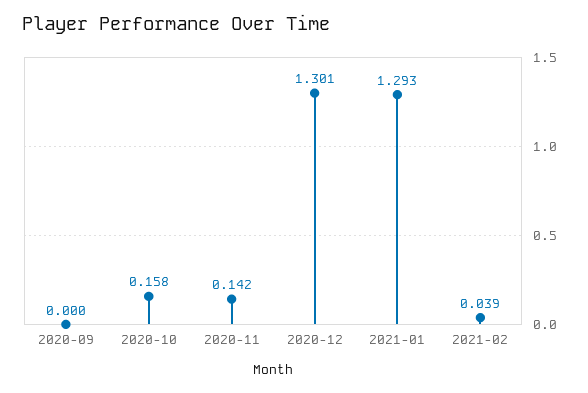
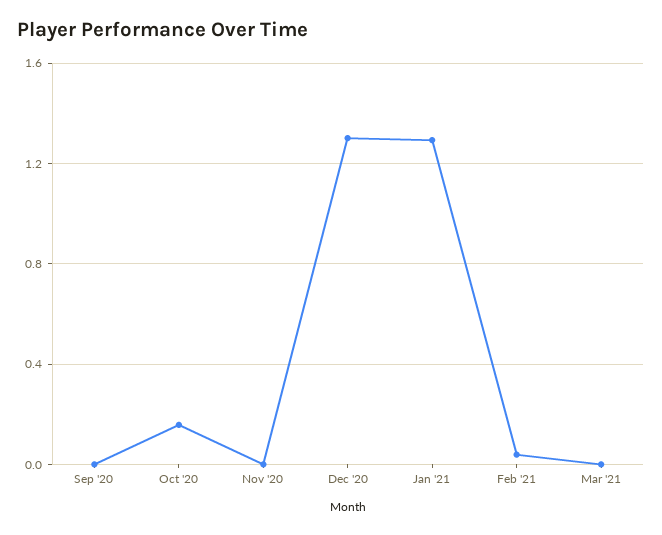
2020-11: 0.142 -> 0
Mar '21: none -> 0

